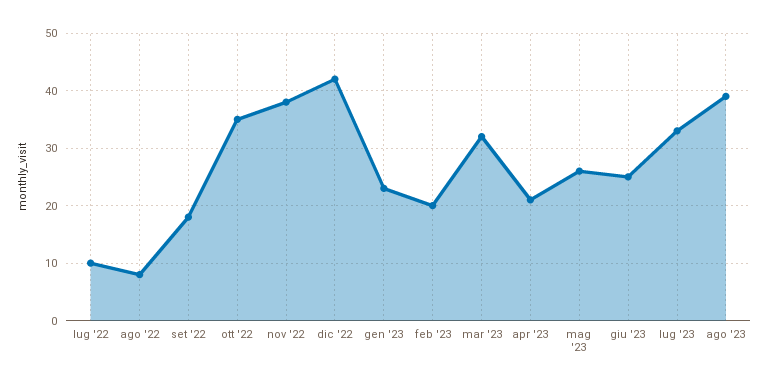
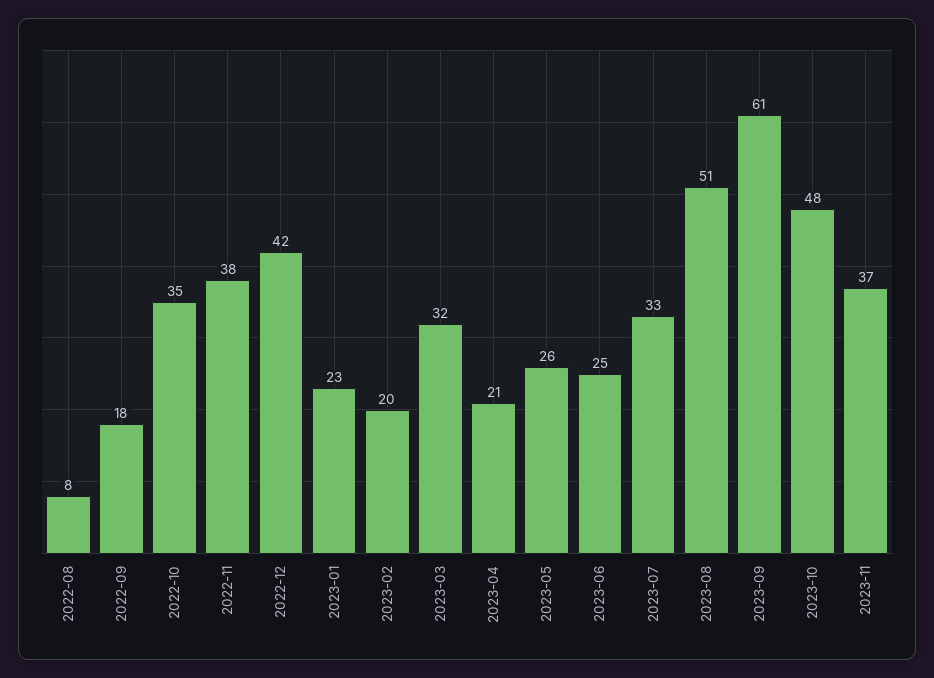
lug '22: 10 -> none
ago '23: 40 -> 51
2023-09: none -> 61
2023-10: none -> 48
2023-11: none -> 37

